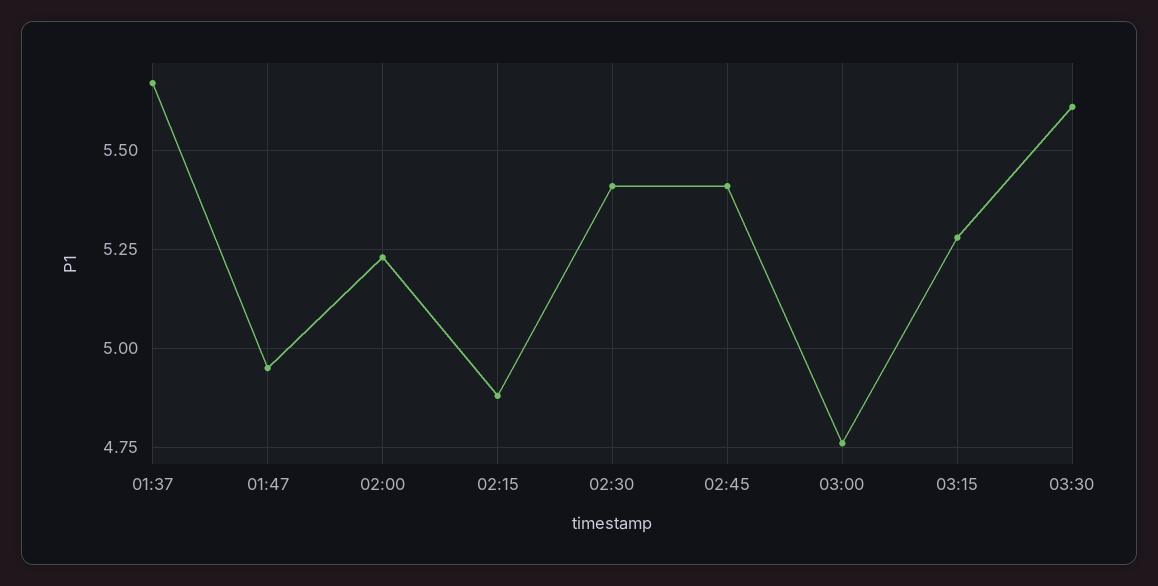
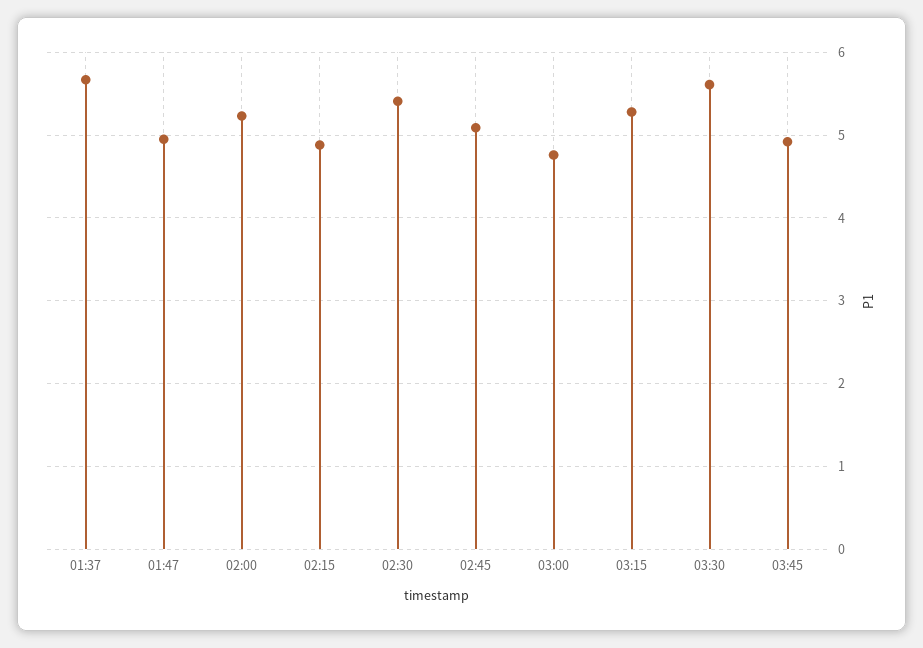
02:45: 5.4 -> 5.1
03:45: none -> 4.9

